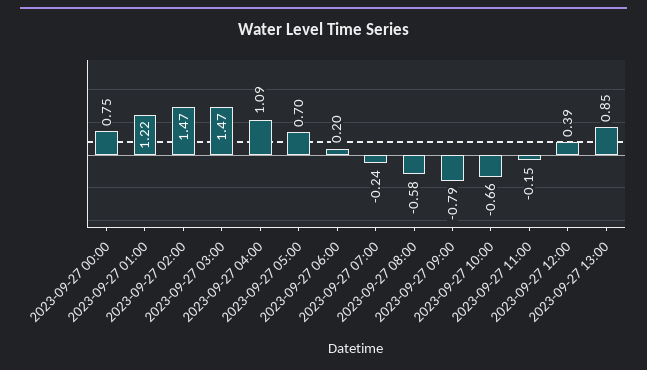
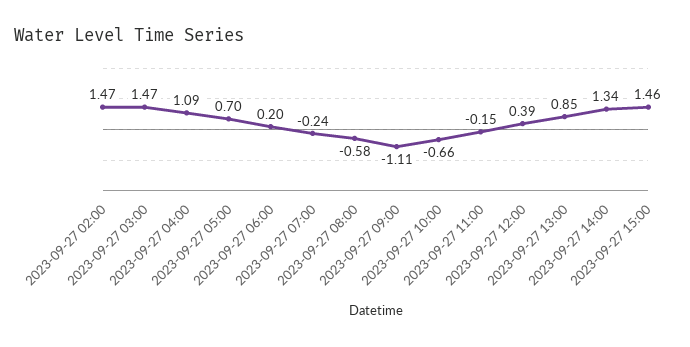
2023-09-27 00:00: 0.75 -> none
2023-09-27 01:00: 1.22 -> none
2023-09-27 09:00: -0.79 -> -1.11
2023-09-27 14:00: none -> 1.34
2023-09-27 15:00: none -> 1.46

